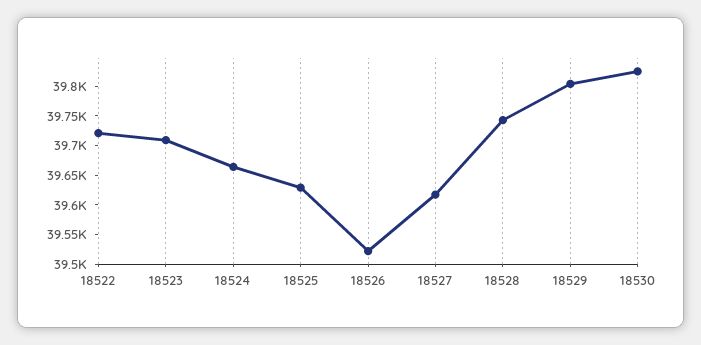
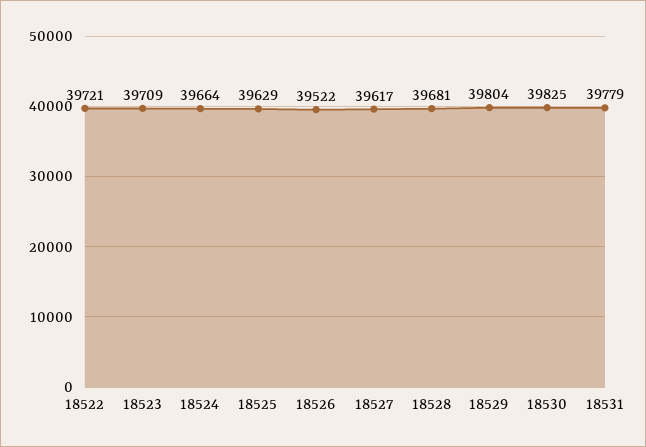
18528: 39750 -> 39681
18531: none -> 39779

